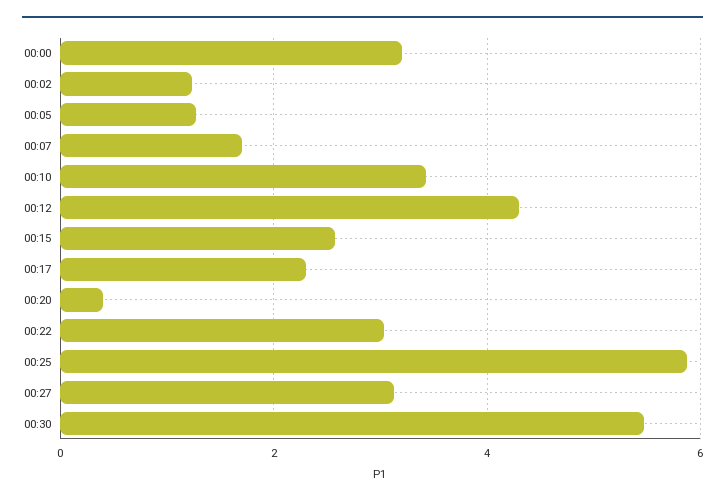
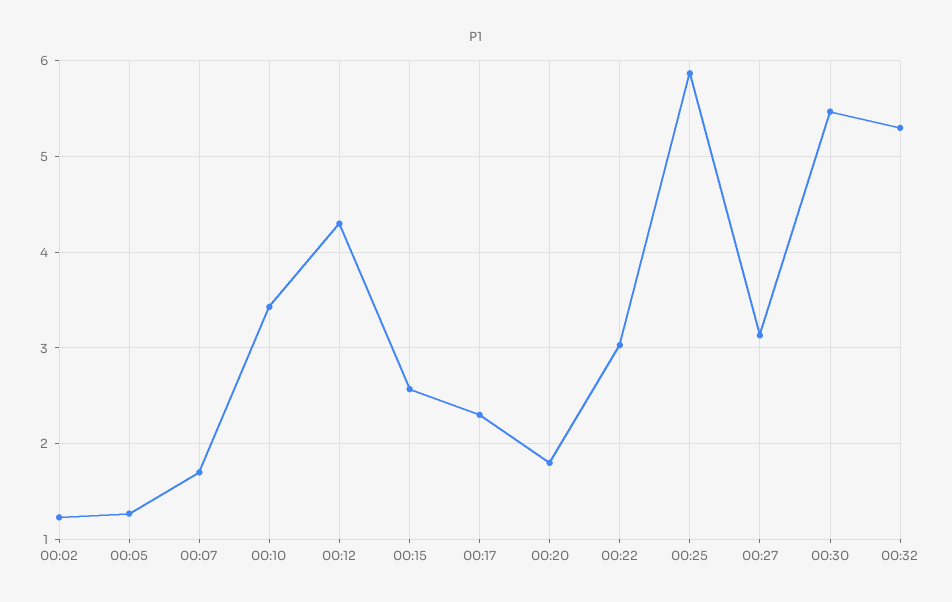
00:00: 3.2 -> none
00:20: 0.4 -> 1.8
00:32: none -> 5.3

